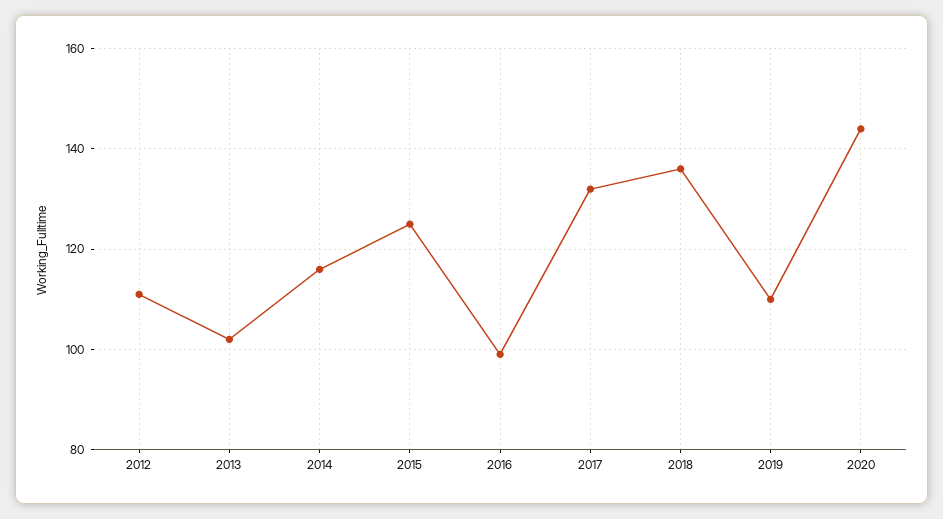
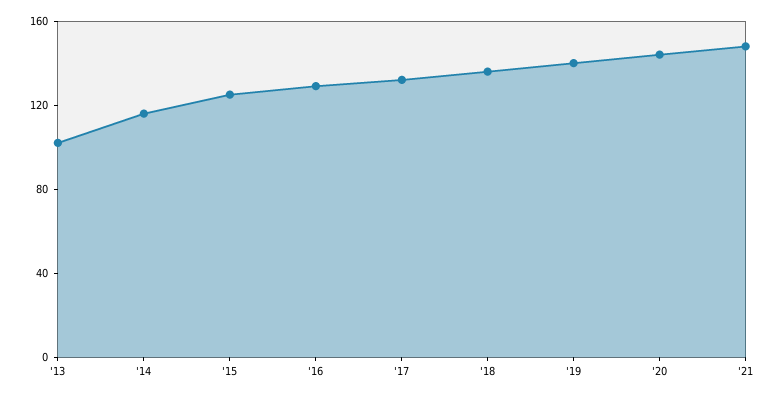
2012: 110 -> none
2016: 100 -> 130
2019: 110 -> 140
'21: none -> 150

